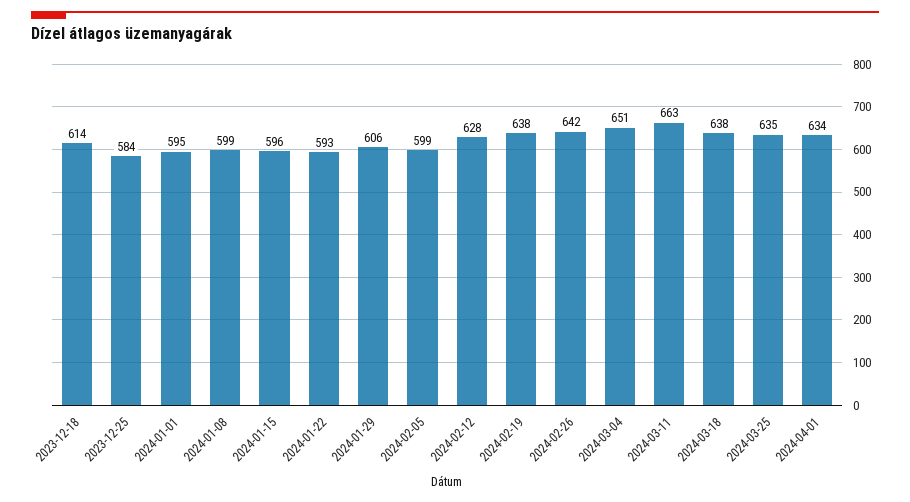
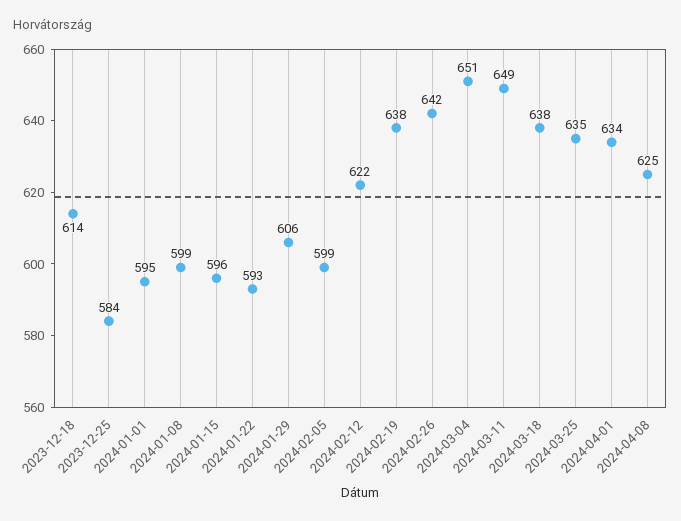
2024-02-12: 628 -> 622
2024-03-11: 663 -> 649
2024-04-08: none -> 625

